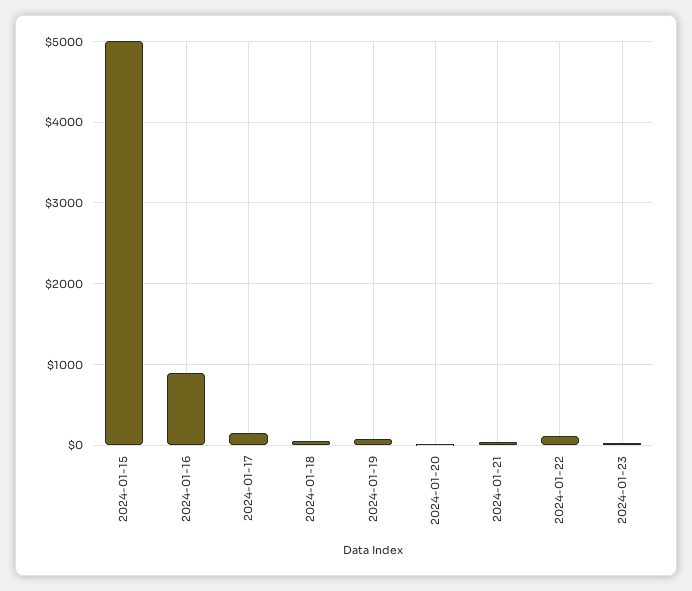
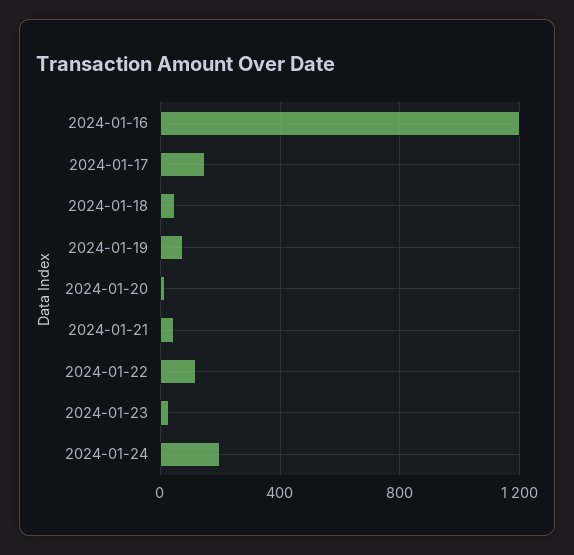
2024-01-15: 5000 -> none
2024-01-16: 900 -> 1200
2024-01-24: none -> 200

